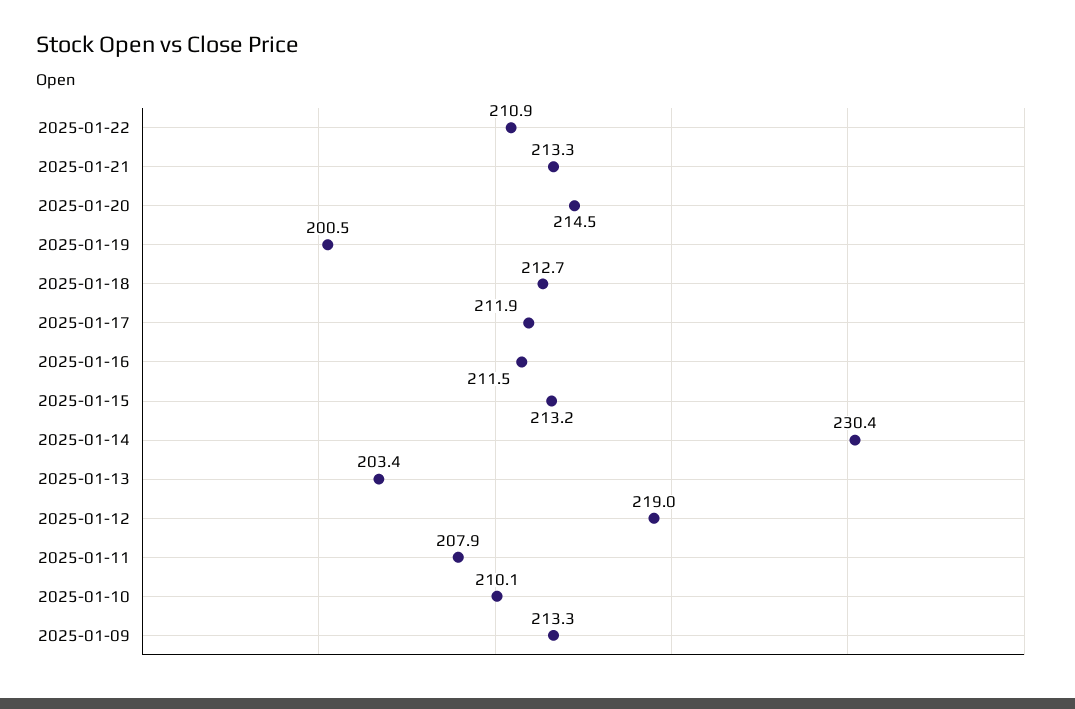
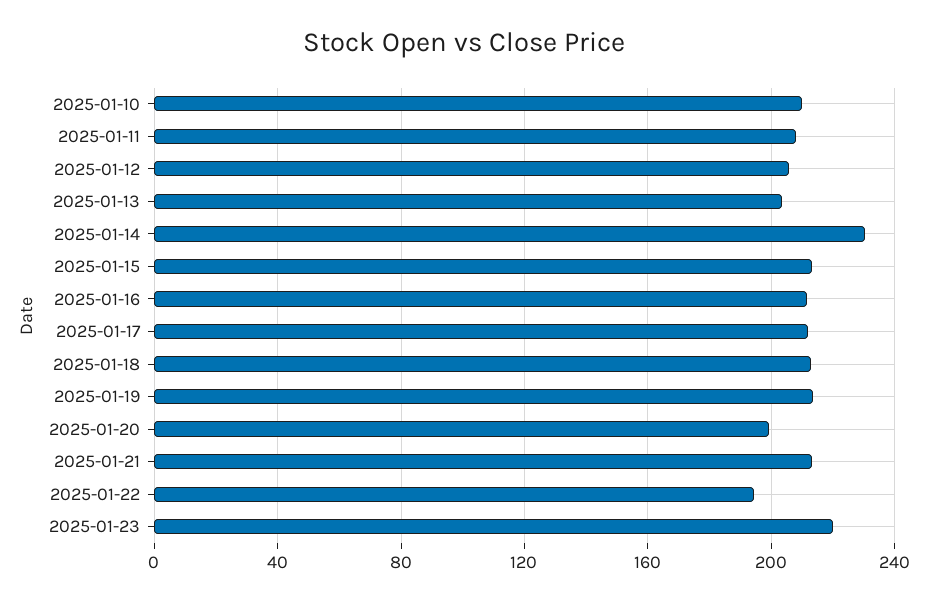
2025-01-22: 210.9 -> 195
2025-01-20: 214.5 -> 200
2025-01-19: 200.5 -> 215
2025-01-12: 219 -> 205
2025-01-09: 213.3 -> none
2025-01-23: none -> 220

